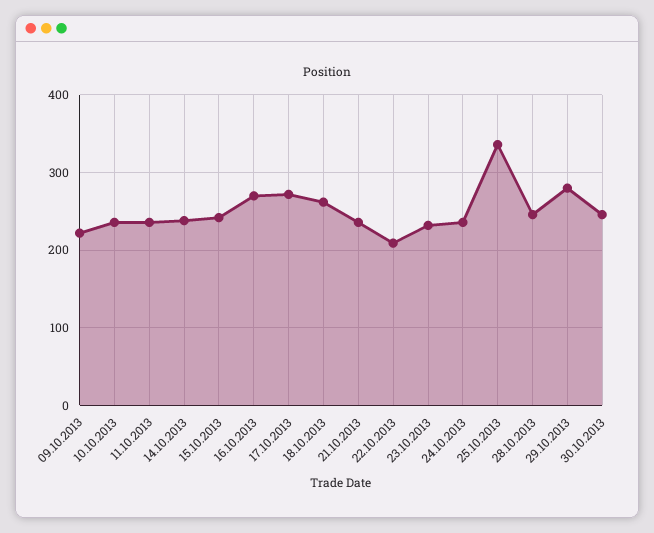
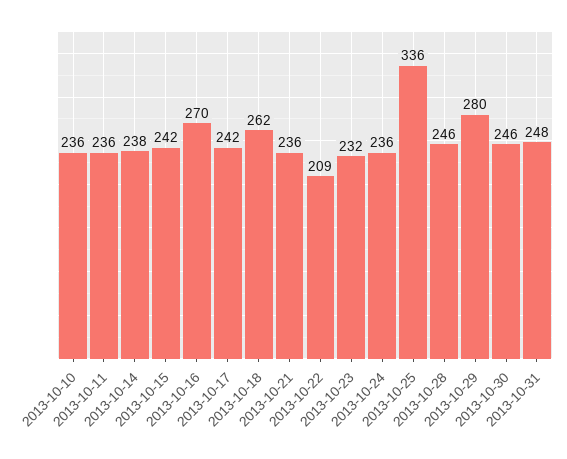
09.10.2013: 220 -> none
17.10.2013: 270 -> 242
2013-10-31: none -> 248

